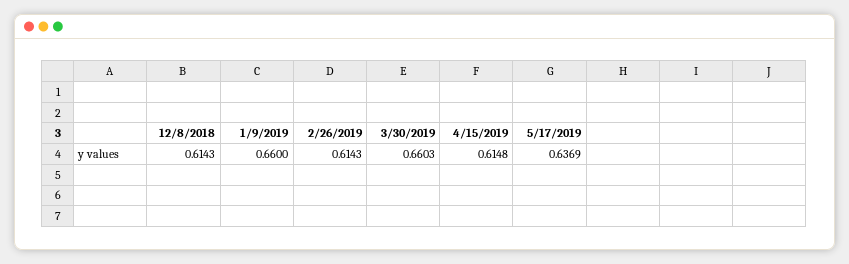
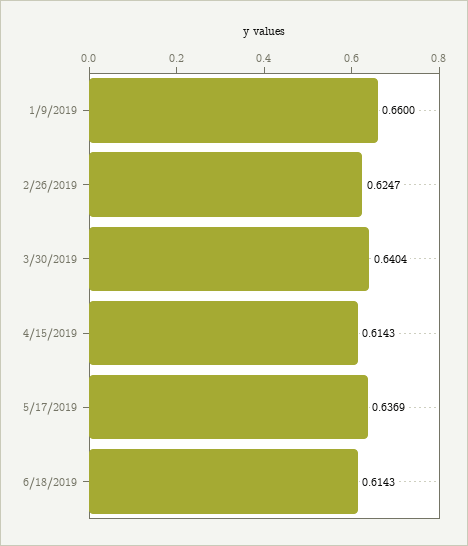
12/8/2018: 0.6143 -> none
2/26/2019: 0.6143 -> 0.6247
3/30/2019: 0.6603 -> 0.6404
4/15/2019: 0.6148 -> 0.6143
6/18/2019: none -> 0.6143

